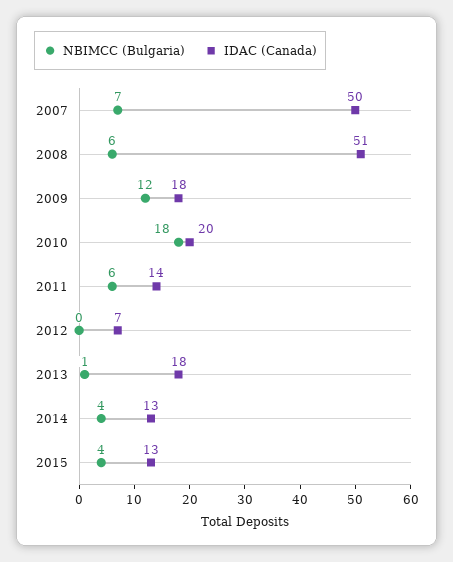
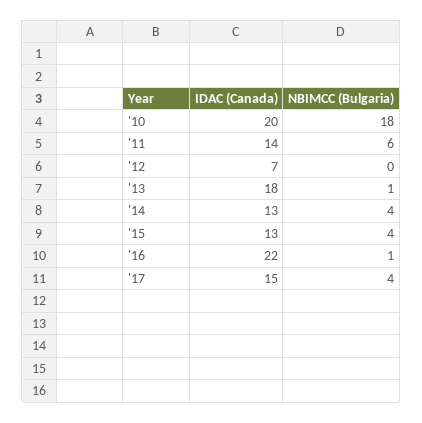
NBIMCC (Bulgaria), 2007: 7 -> none
IDAC (Canada), 2007: 50 -> none
NBIMCC (Bulgaria), 2008: 6 -> none
IDAC (Canada), 2008: 51 -> none
NBIMCC (Bulgaria), 2009: 12 -> none
IDAC (Canada), 2009: 18 -> none
IDAC (Canada), '16: none -> 22
NBIMCC (Bulgaria), '16: none -> 1
IDAC (Canada), '17: none -> 15
NBIMCC (Bulgaria), '17: none -> 4

